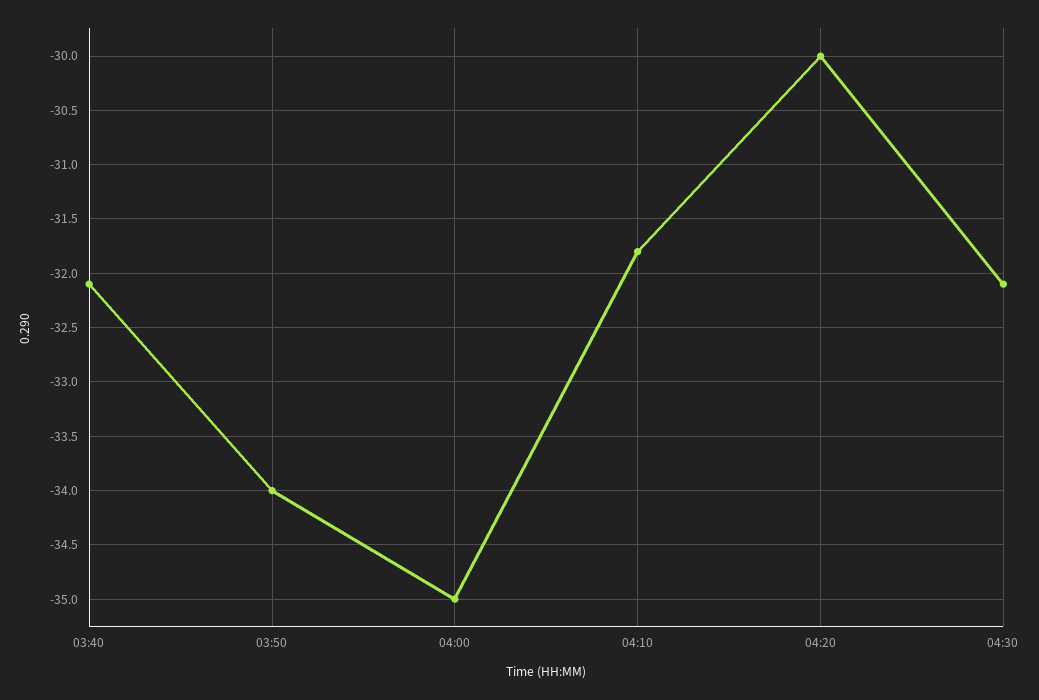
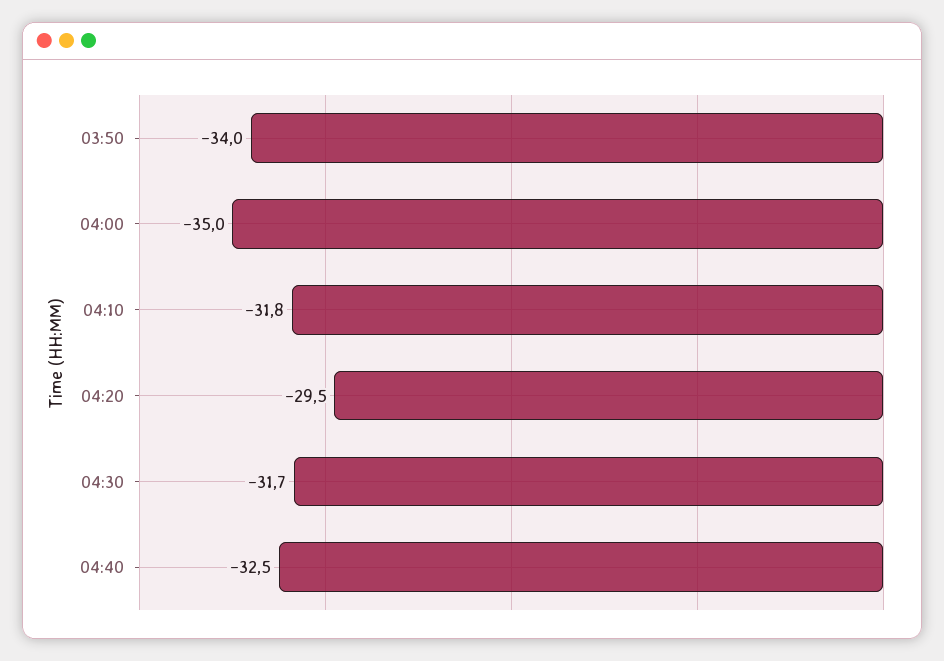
03:40: -32.1 -> none
04:20: -30 -> -29.5
04:30: -32.1 -> -31.7
04:40: none -> -32.5

